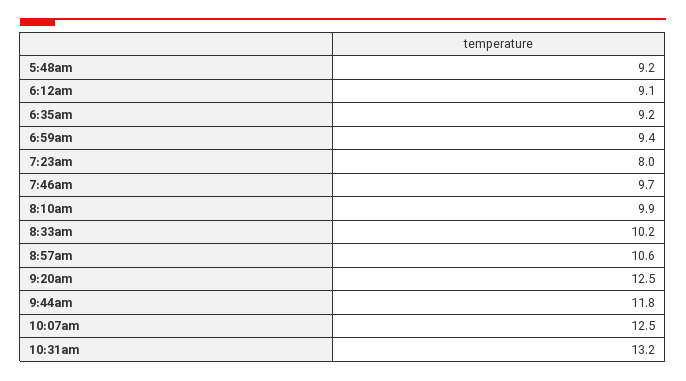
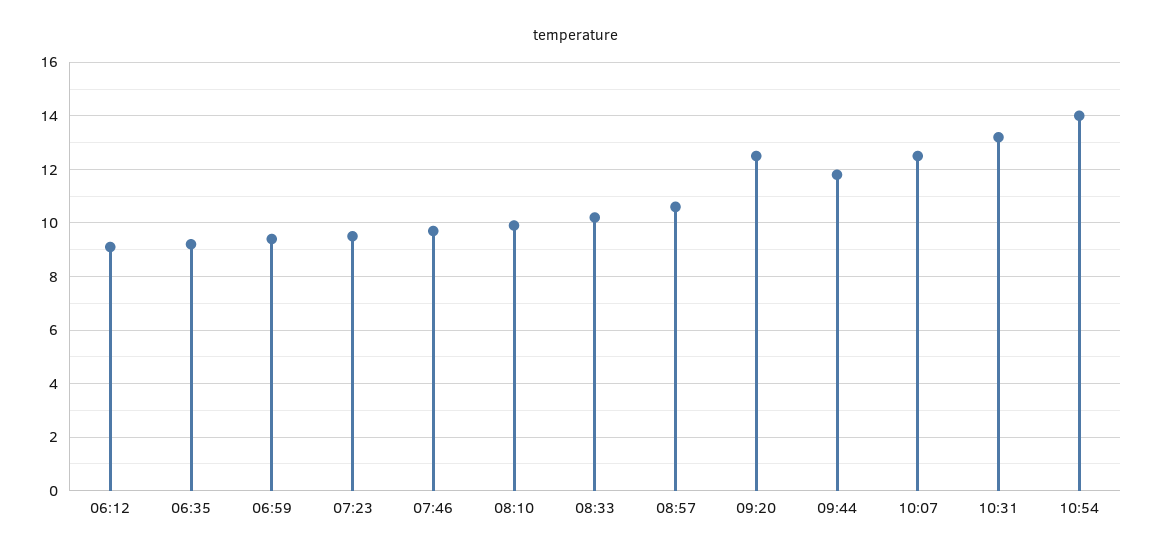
5:48am: 9.2 -> none
7:23am: 8 -> 9.5
10:54: none -> 14

